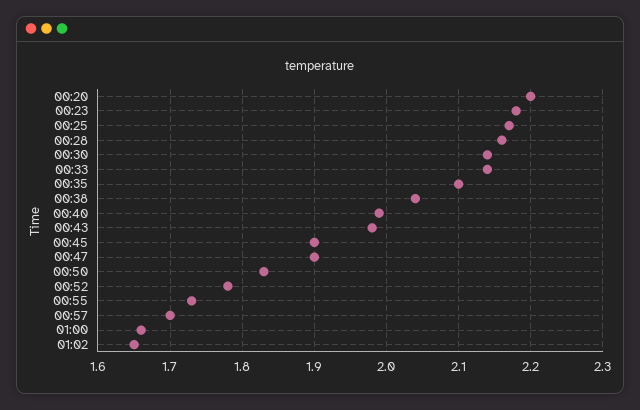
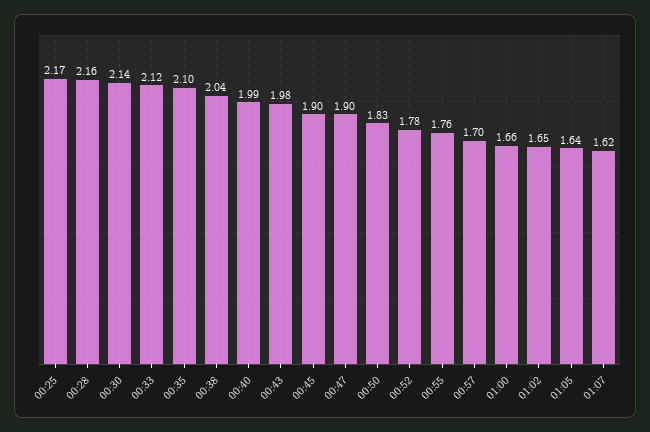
00:20: 2.2 -> none
00:23: 2.18 -> none
00:33: 2.14 -> 2.12
00:55: 1.73 -> 1.76
01:05: none -> 1.64
01:07: none -> 1.62

